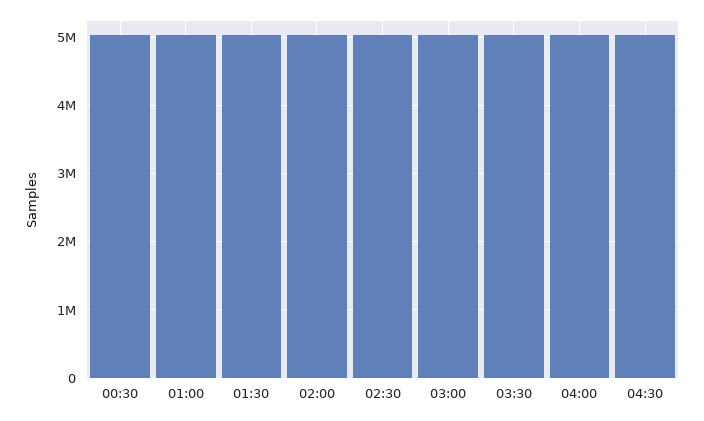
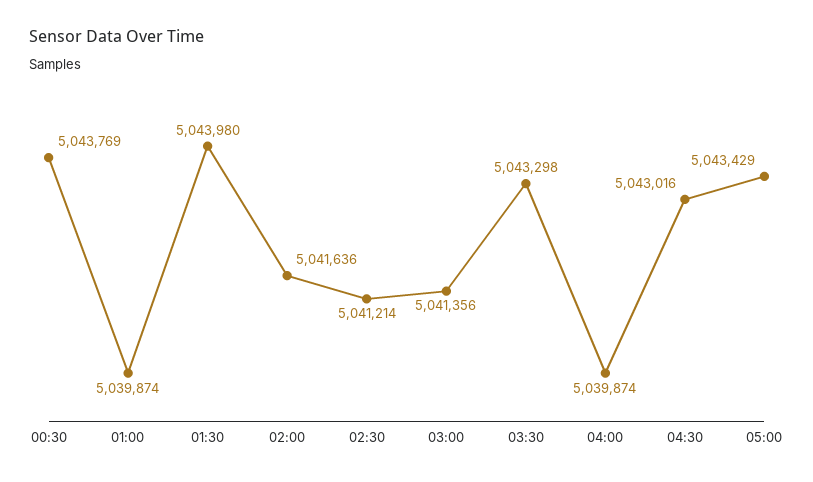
05:00: none -> 5043429

